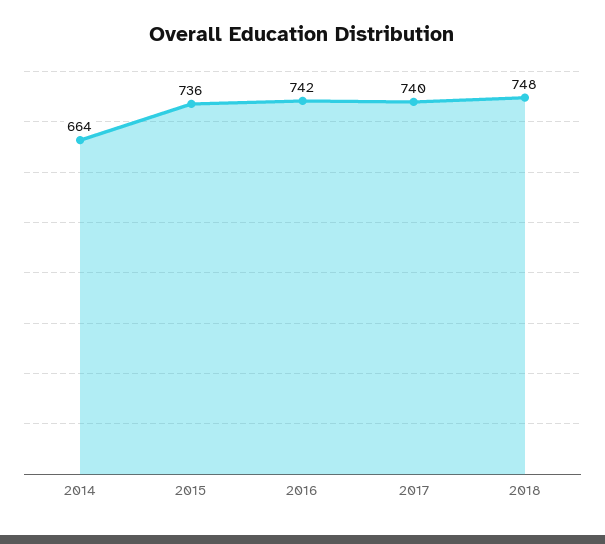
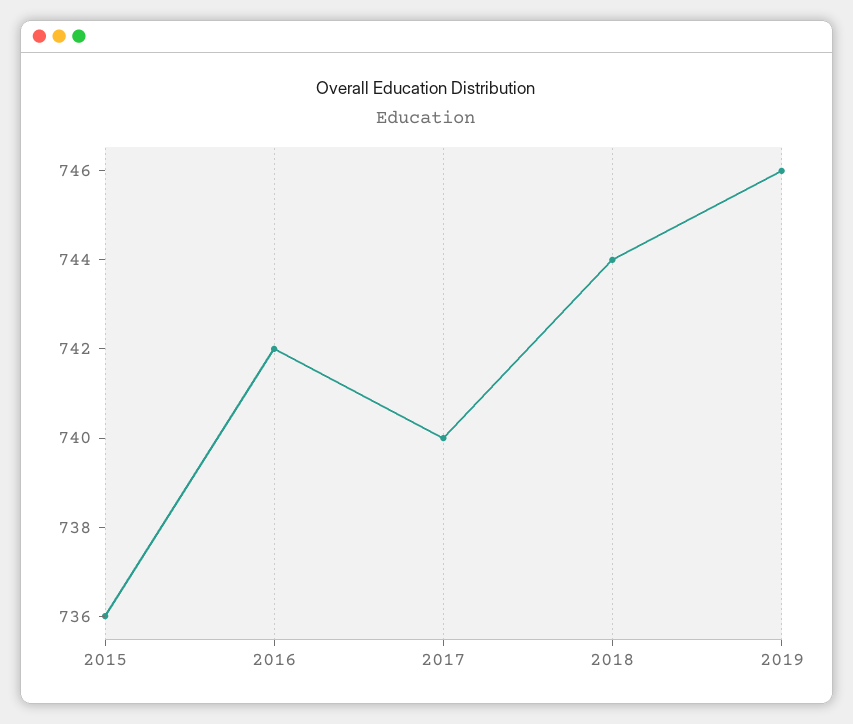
2014: 664 -> none
2018: 748 -> 744
2019: none -> 746

